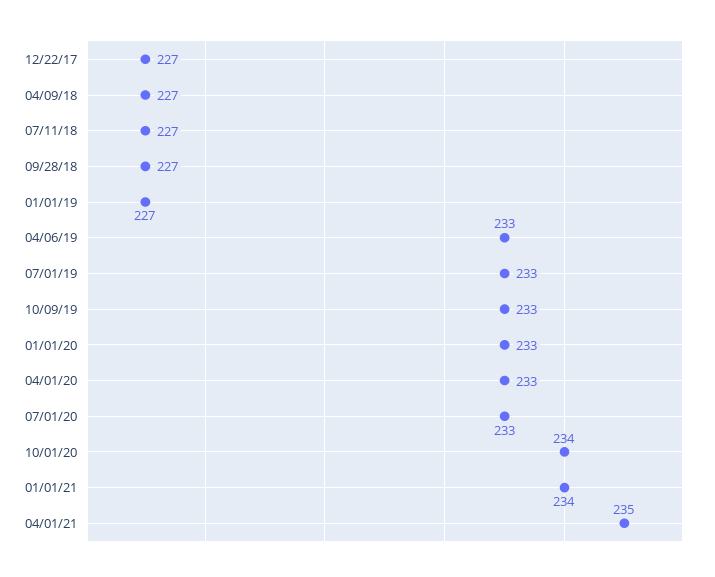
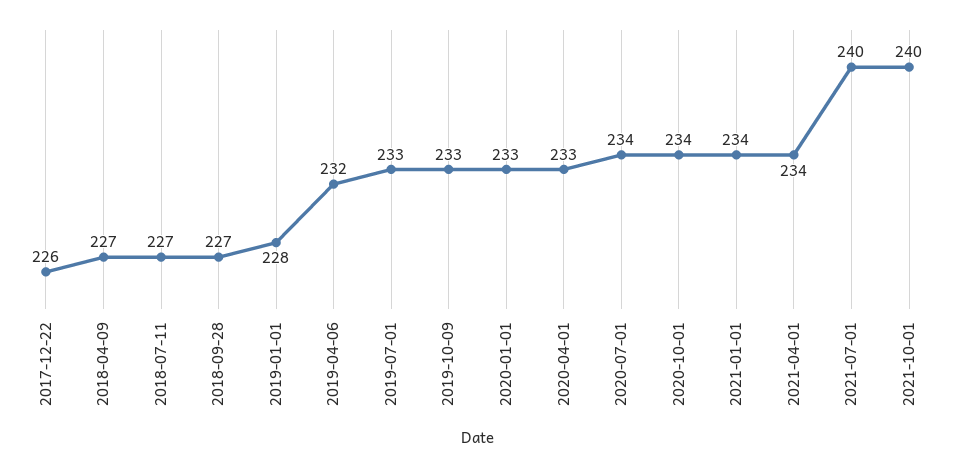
12/22/17: 227 -> 226
01/01/19: 227 -> 228
04/06/19: 233 -> 232
07/01/20: 233 -> 234
04/01/21: 235 -> 234
2021-07-01: none -> 240
2021-10-01: none -> 240

